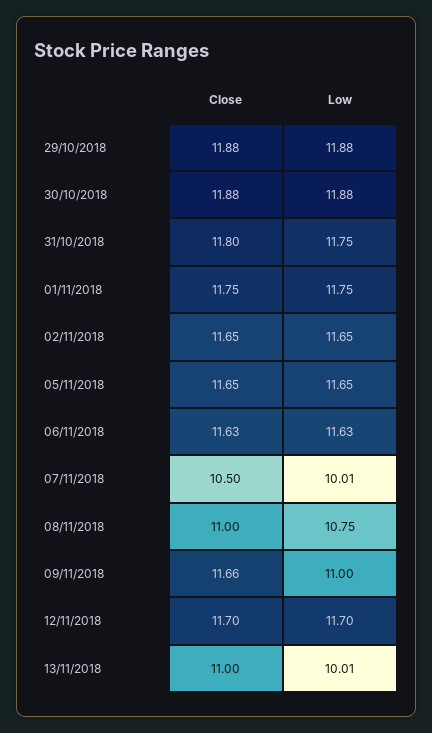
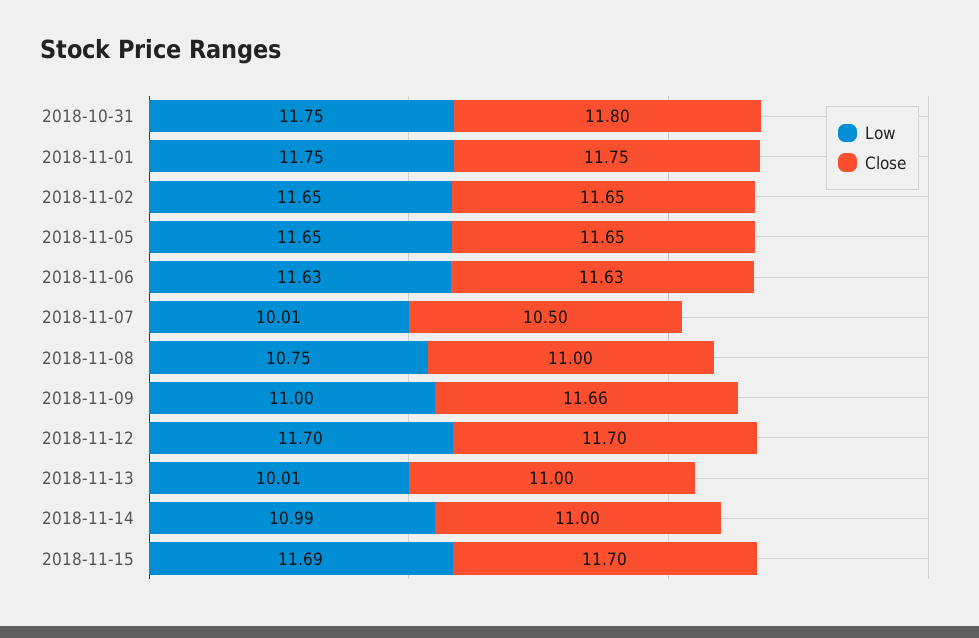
Close, 29/10/2018: 11.88 -> none
Low, 29/10/2018: 11.88 -> none
Close, 30/10/2018: 11.88 -> none
Low, 30/10/2018: 11.88 -> none
Low, 2018-11-14: none -> 10.99
Close, 2018-11-14: none -> 11
Low, 2018-11-15: none -> 11.69
Close, 2018-11-15: none -> 11.7

